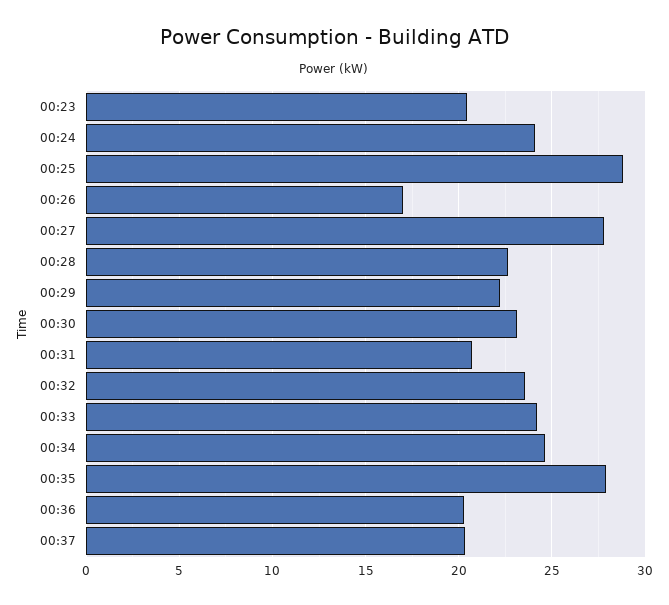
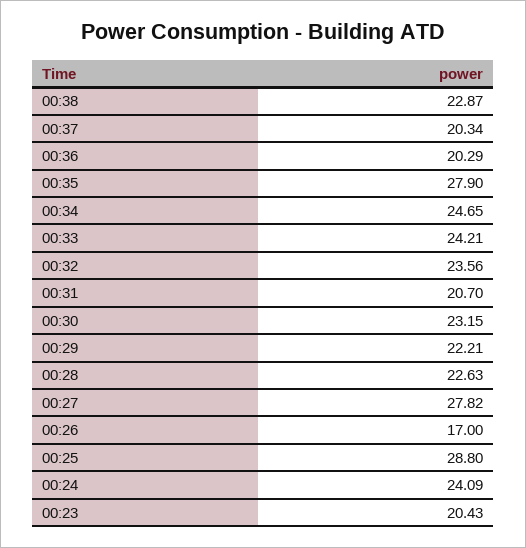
00:38: none -> 22.87

